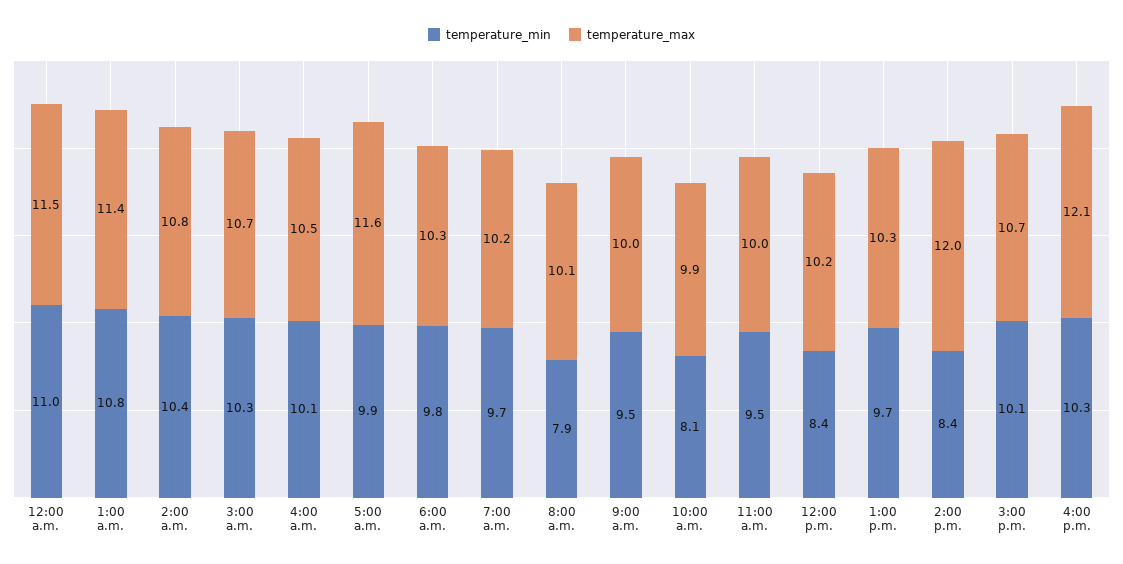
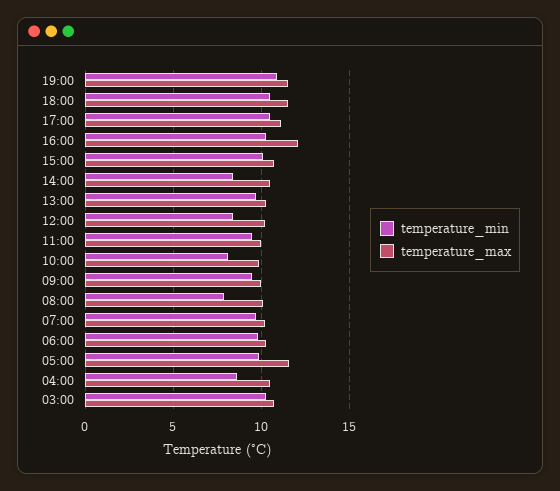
temperature_min, 12:00 a.m.: 11 -> none
temperature_max, 12:00 a.m.: 11.5 -> none
temperature_min, 1:00 a.m.: 10.8 -> none
temperature_max, 1:00 a.m.: 11.4 -> none
temperature_min, 2:00 a.m.: 10.4 -> none
temperature_max, 2:00 a.m.: 10.8 -> none
temperature_min, 4:00 a.m.: 10.1 -> 8.5
temperature_max, 2:00 p.m.: 12 -> 10.5
temperature_min, 19:00: none -> 11
temperature_max, 19:00: none -> 11.5
temperature_min, 18:00: none -> 10.5
temperature_max, 18:00: none -> 11.5
temperature_min, 17:00: none -> 10.5
temperature_max, 17:00: none -> 11

